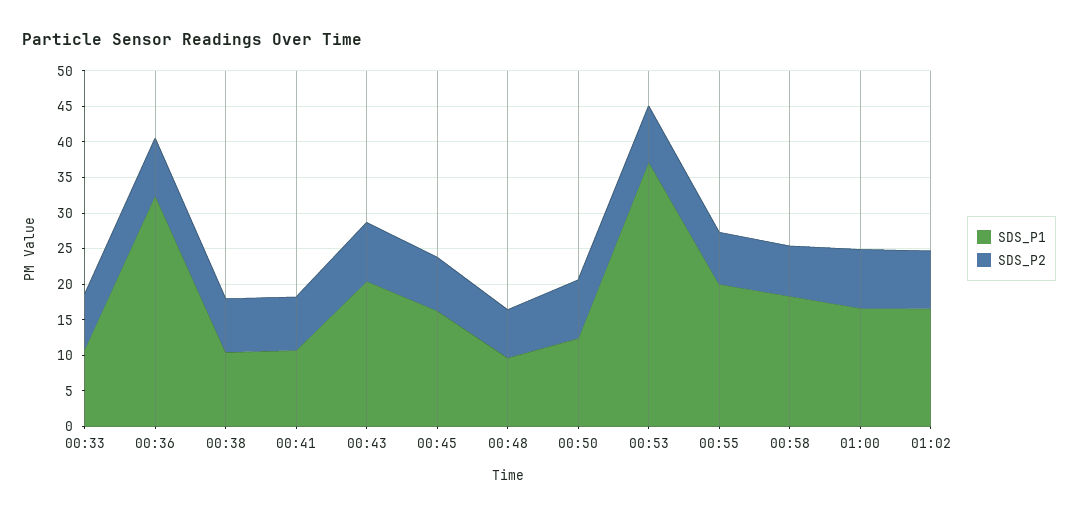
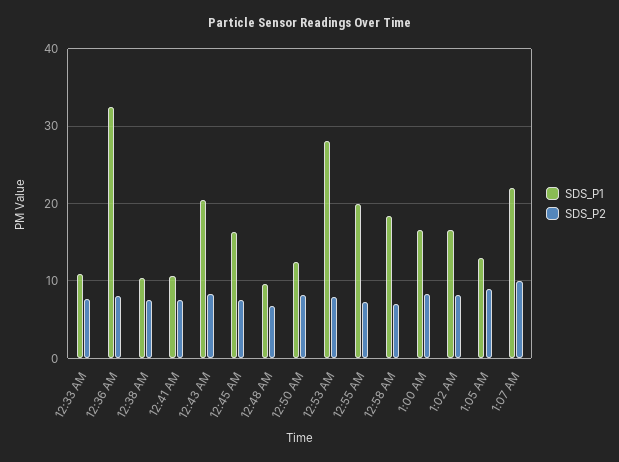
SDS_P1, 00:53: 37.5 -> 28
SDS_P1, 1:05 AM: none -> 13
SDS_P2, 1:05 AM: none -> 9
SDS_P1, 1:07 AM: none -> 22
SDS_P2, 1:07 AM: none -> 10

